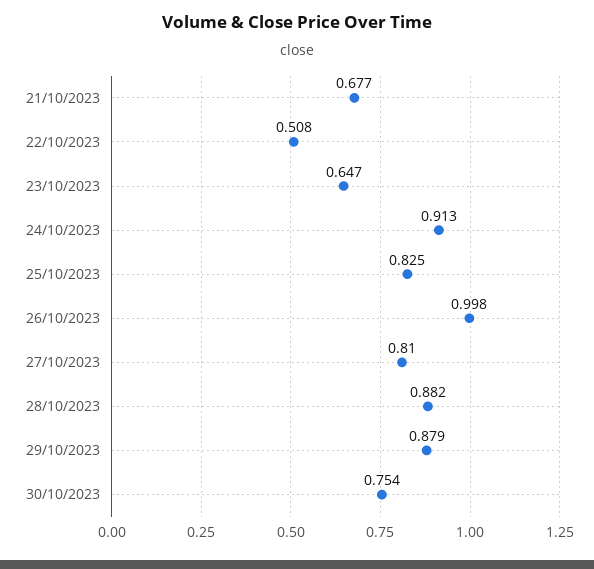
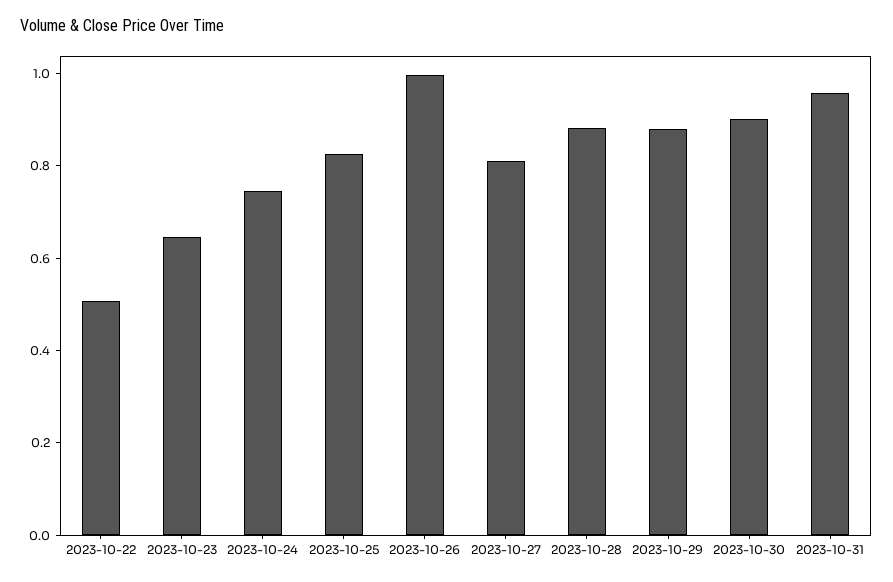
21/10/2023: 0.677 -> none
24/10/2023: 0.913 -> 0.75
30/10/2023: 0.754 -> 0.9
2023-10-31: none -> 0.95

